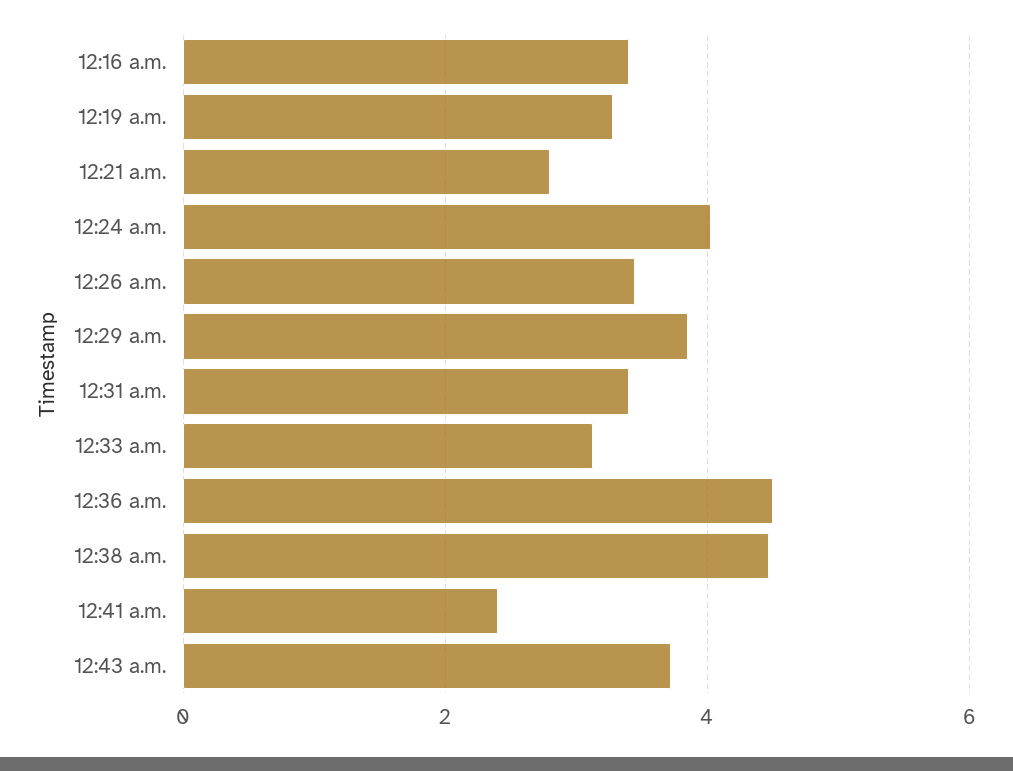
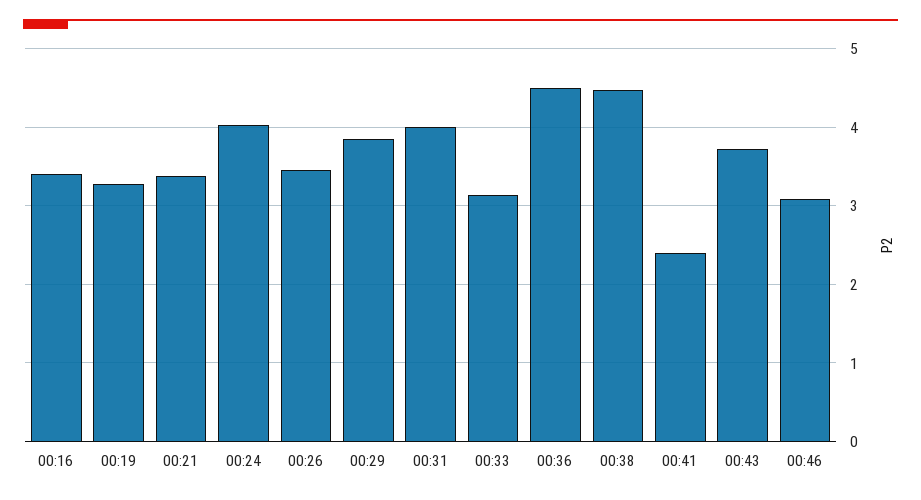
12:21 a.m.: 2.8 -> 3.4
12:31 a.m.: 3.4 -> 4
00:46: none -> 3.1

